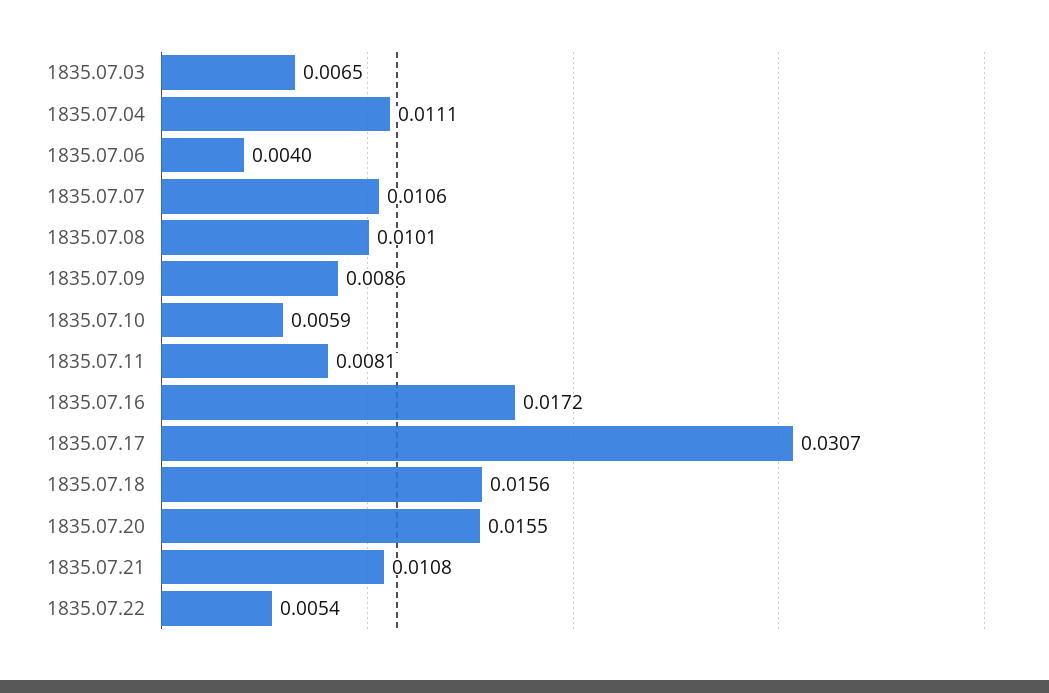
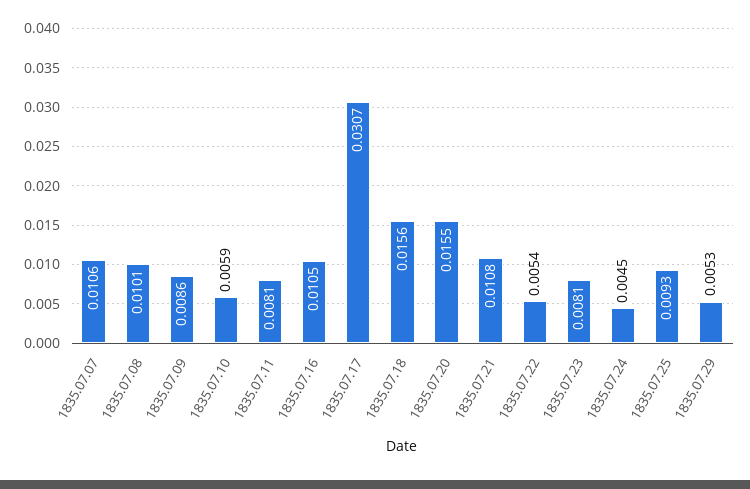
1835.07.03: 0.0065 -> none
1835.07.04: 0.0111 -> none
1835.07.06: 0.004 -> none
1835.07.16: 0.0172 -> 0.0105
1835.07.23: none -> 0.0081
1835.07.24: none -> 0.0045
1835.07.25: none -> 0.0093
1835.07.29: none -> 0.0053

